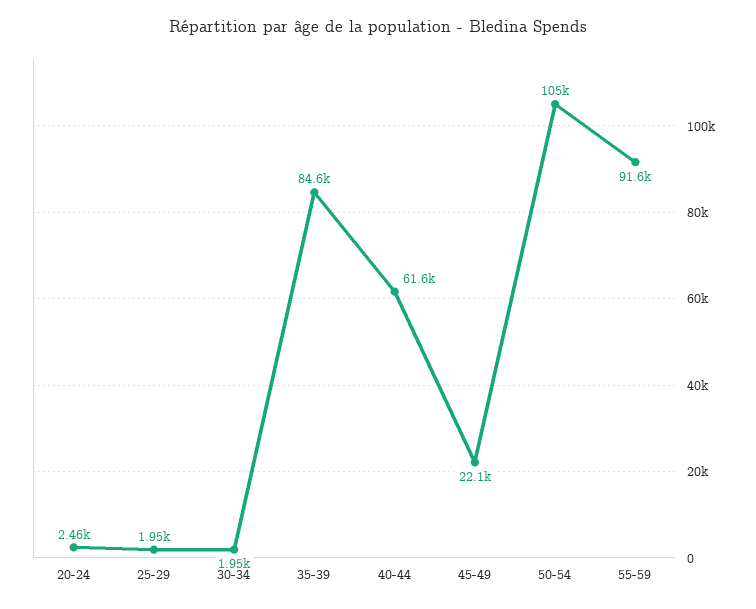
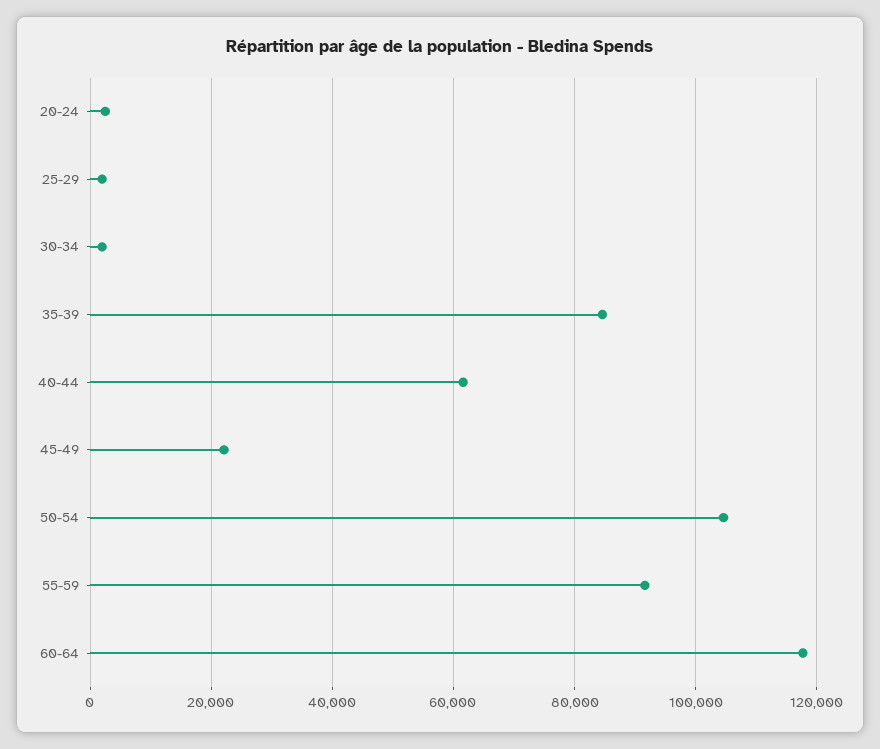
60-64: none -> 118000

